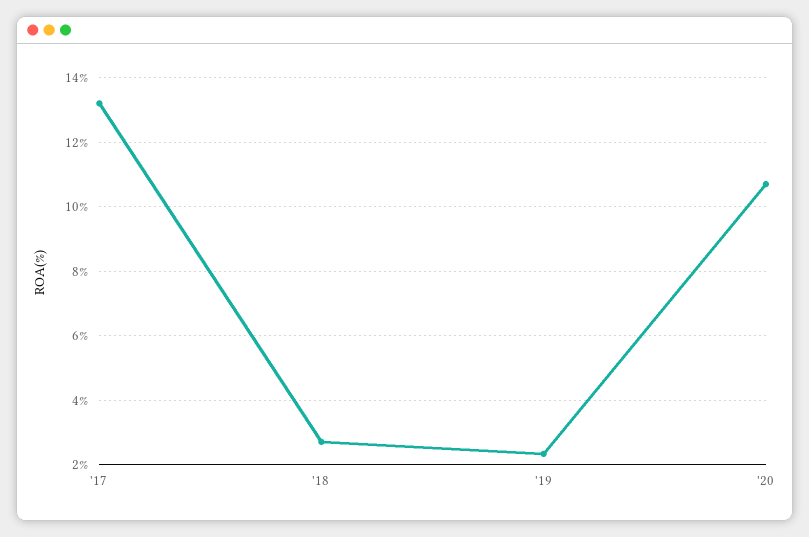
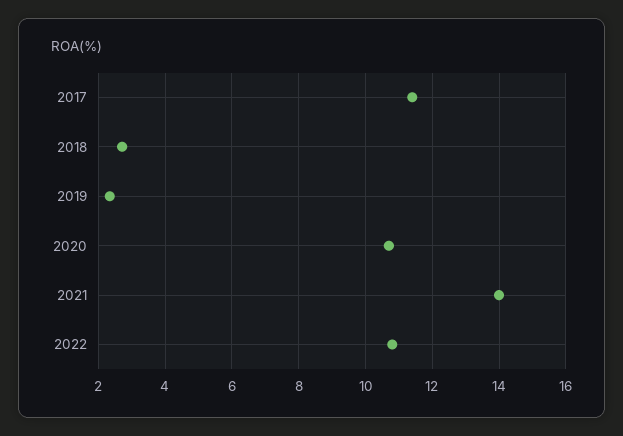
'17: 13.2 -> 11.4
2021: none -> 14
2022: none -> 10.8

